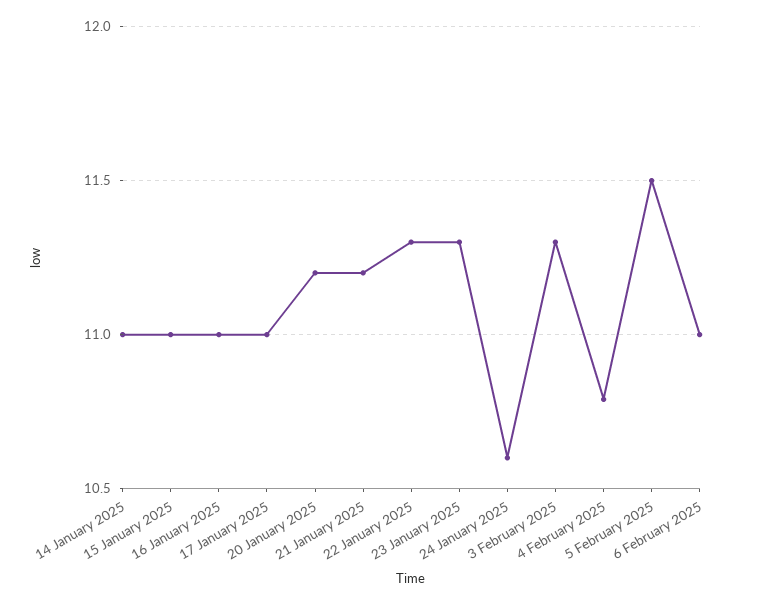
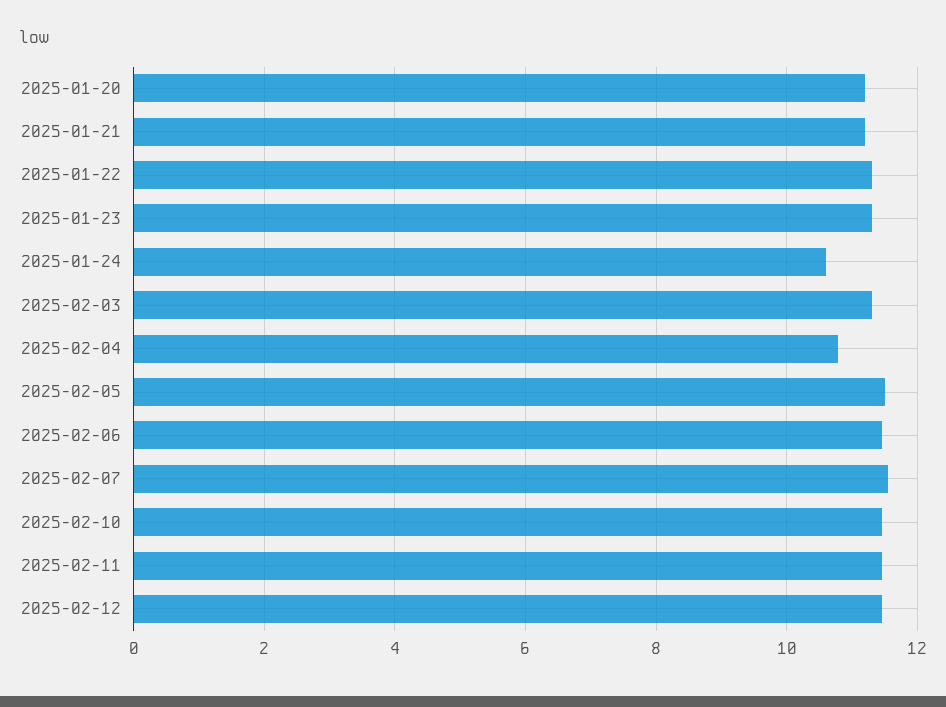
14 January 2025: 11 -> none
15 January 2025: 11 -> none
16 January 2025: 11 -> none
17 January 2025: 11 -> none
6 February 2025: 11 -> 11.4
2025-02-07: none -> 11.6
2025-02-10: none -> 11.4
2025-02-11: none -> 11.4
2025-02-12: none -> 11.4

